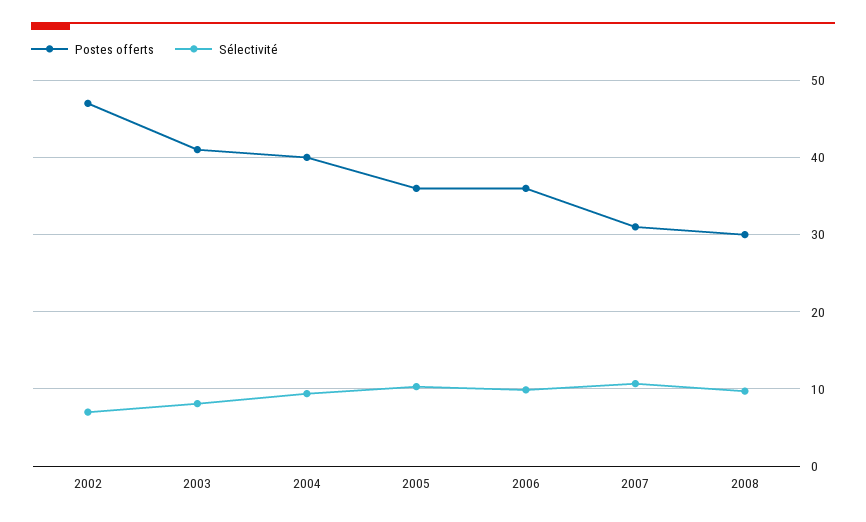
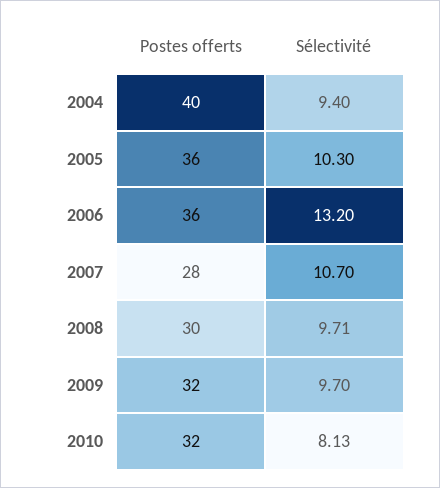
Postes offerts, 2002: 47 -> none
Sélectivité, 2002: 7 -> none
Postes offerts, 2003: 41 -> none
Sélectivité, 2003: 8 -> none
Sélectivité, 2006: 10 -> 13.2
Postes offerts, 2007: 31 -> 28
Postes offerts, 2009: none -> 32
Sélectivité, 2009: none -> 9.7
Postes offerts, 2010: none -> 32
Sélectivité, 2010: none -> 8.13

